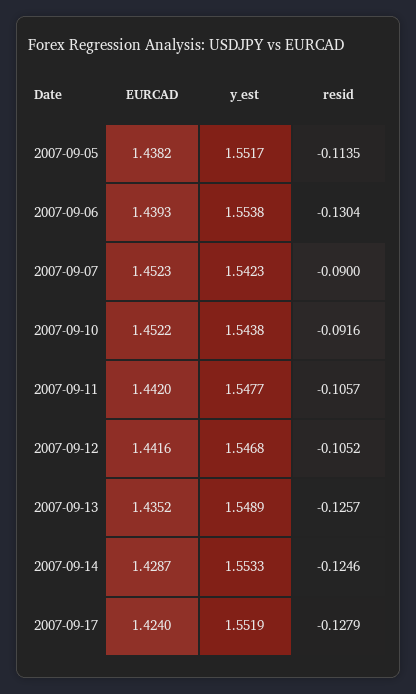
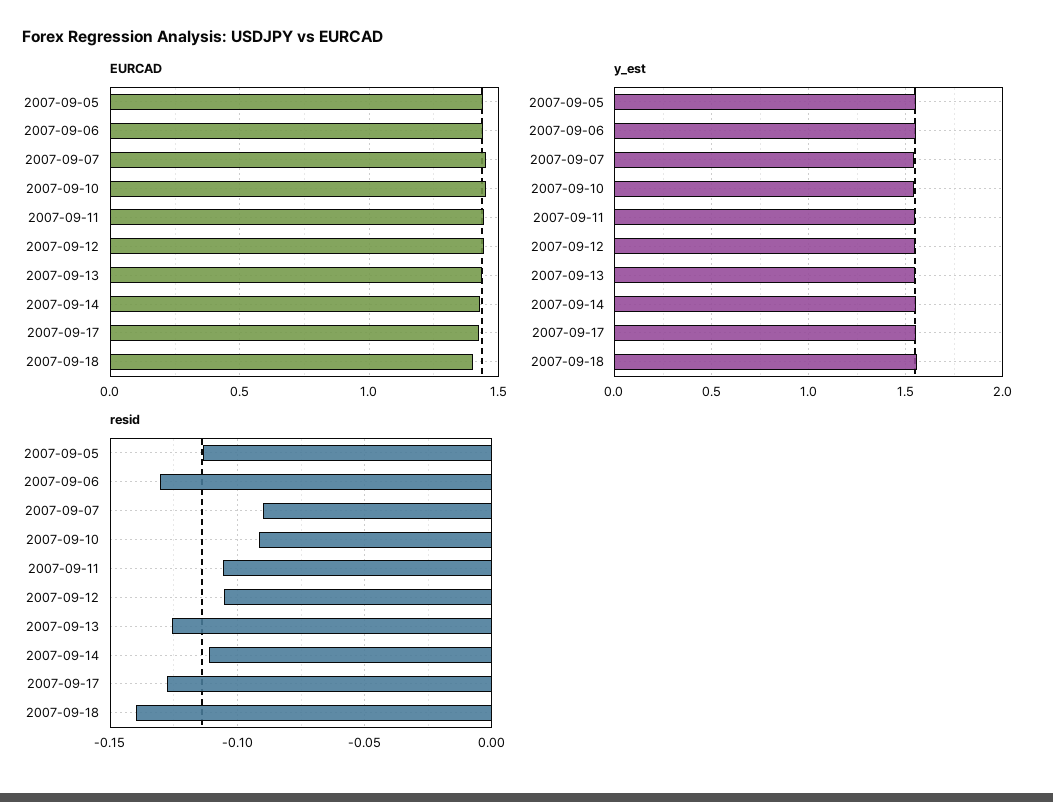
resid, 2007-09-14: -0.1246 -> -0.11
EURCAD, 2007-09-18: none -> 1.4
y_est, 2007-09-18: none -> 1.55
resid, 2007-09-18: none -> -0.14

